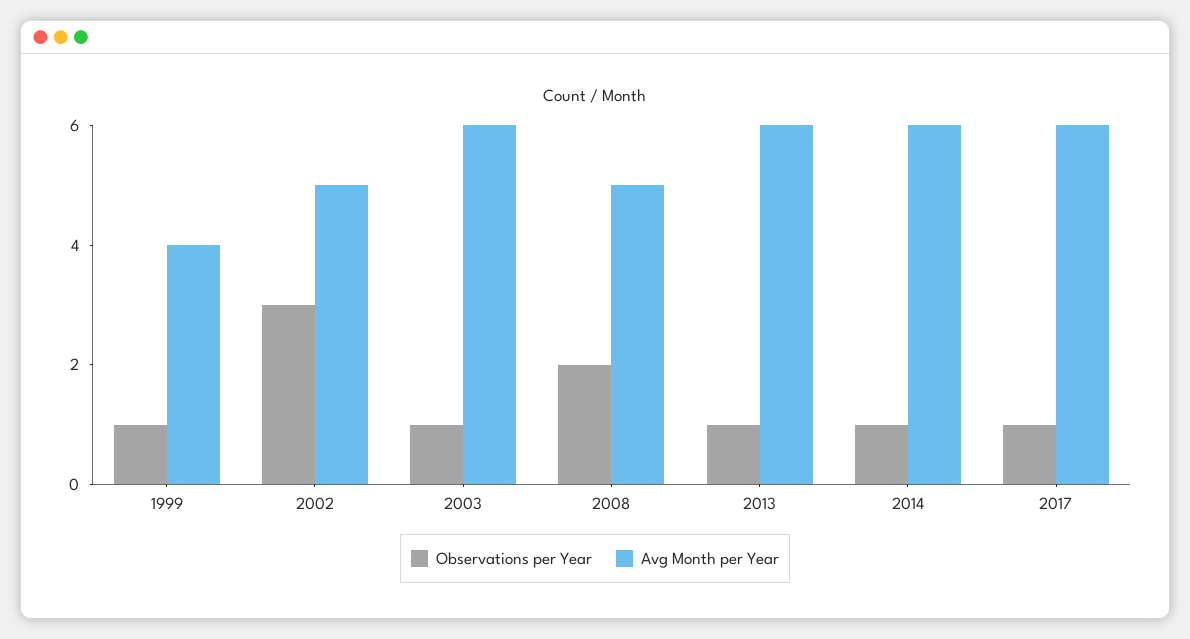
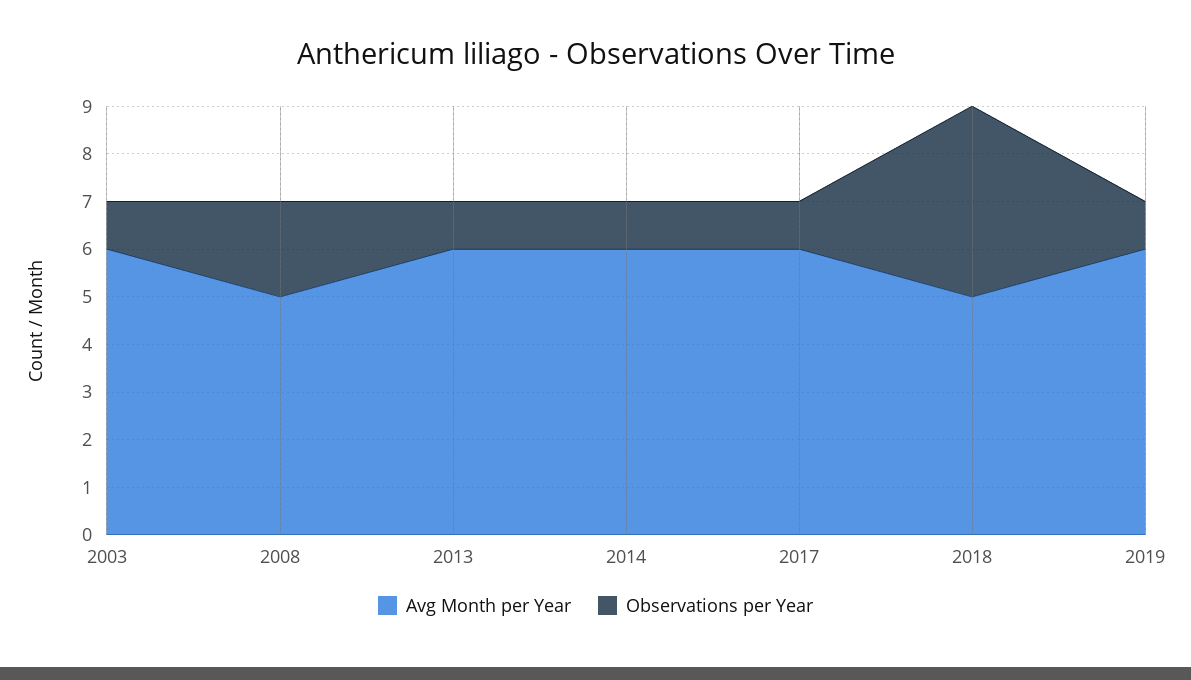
Observations per Year, 1999: 1 -> none
Avg Month per Year, 1999: 4 -> none
Observations per Year, 2002: 3 -> none
Avg Month per Year, 2002: 5 -> none
Avg Month per Year, 2018: none -> 5
Observations per Year, 2018: none -> 4
Avg Month per Year, 2019: none -> 6
Observations per Year, 2019: none -> 1

